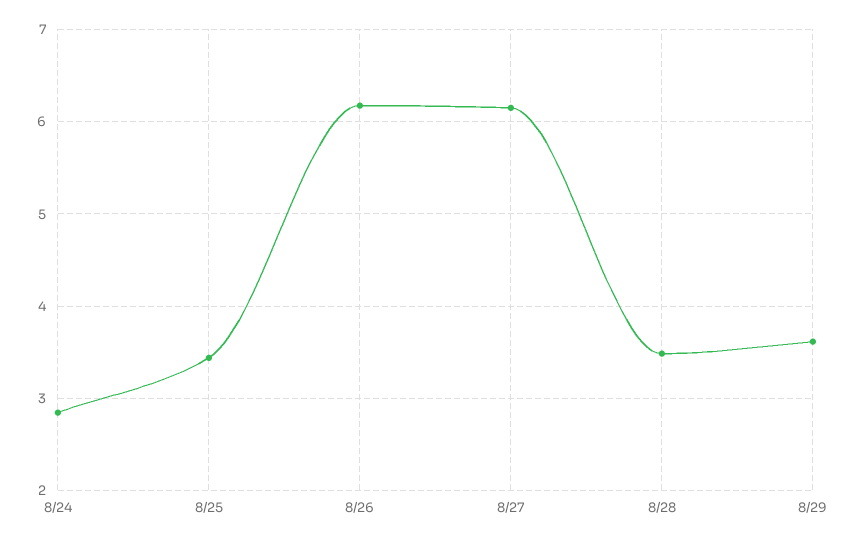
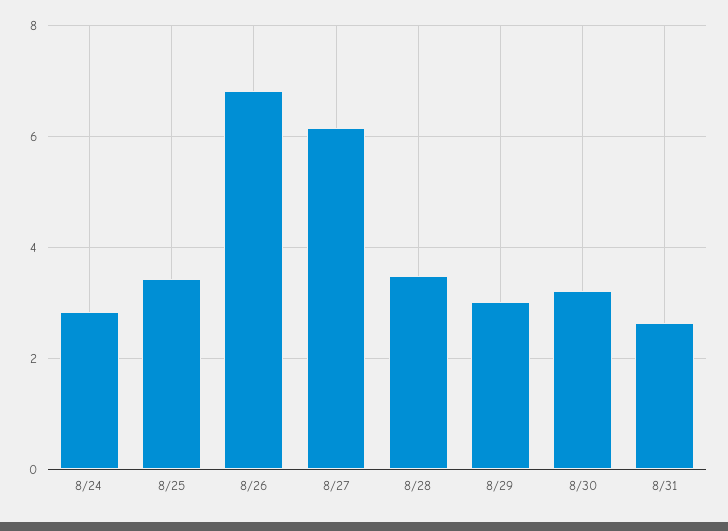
8/26: 6.2 -> 6.8
8/29: 3.6 -> 3
8/30: none -> 3.2
8/31: none -> 2.6

